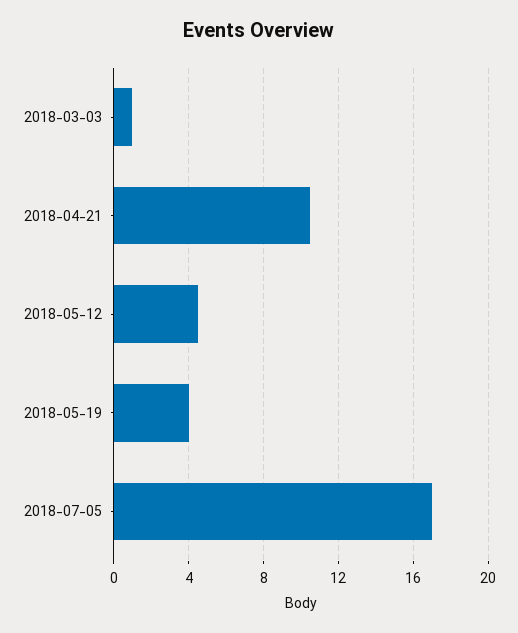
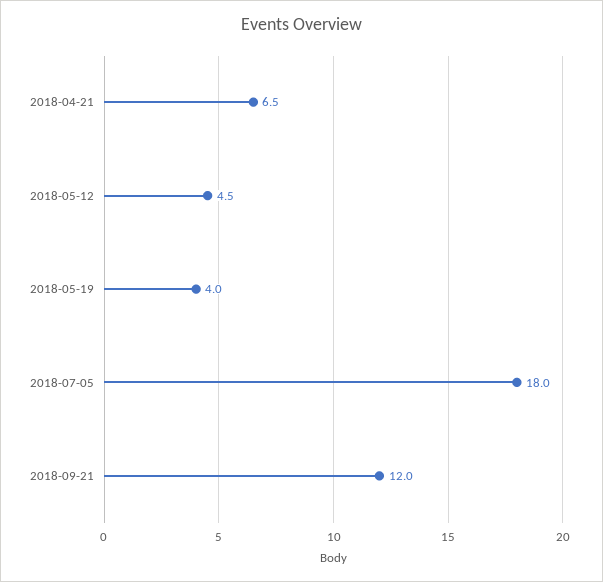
2018-03-03: 1 -> none
2018-04-21: 10.5 -> 6.5
2018-07-05: 17 -> 18
2018-09-21: none -> 12

